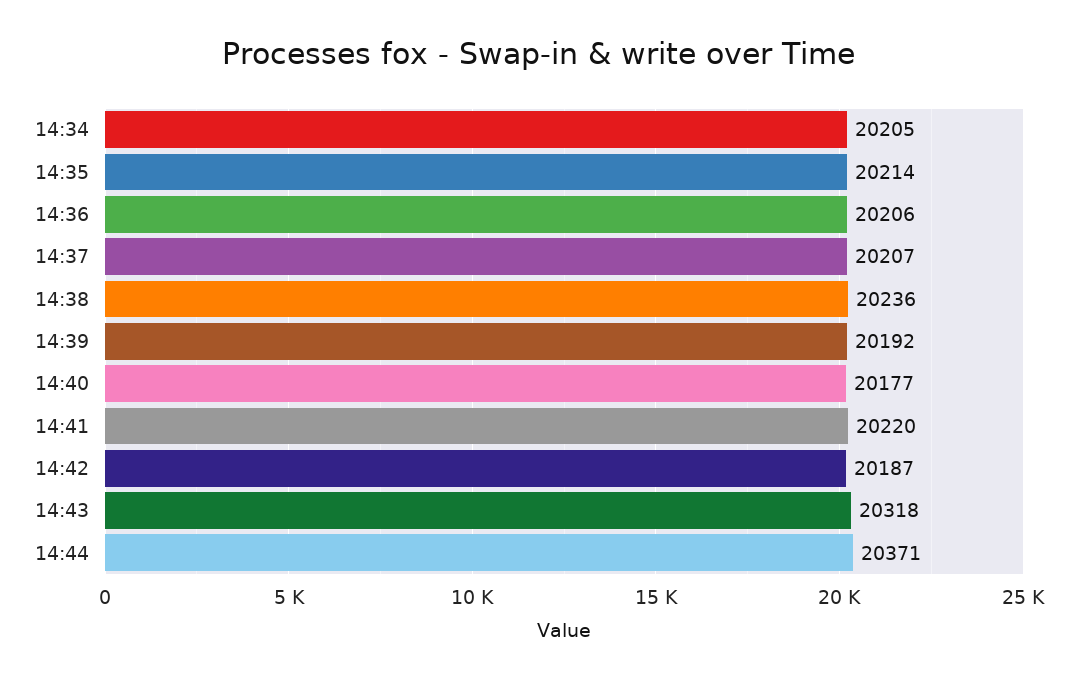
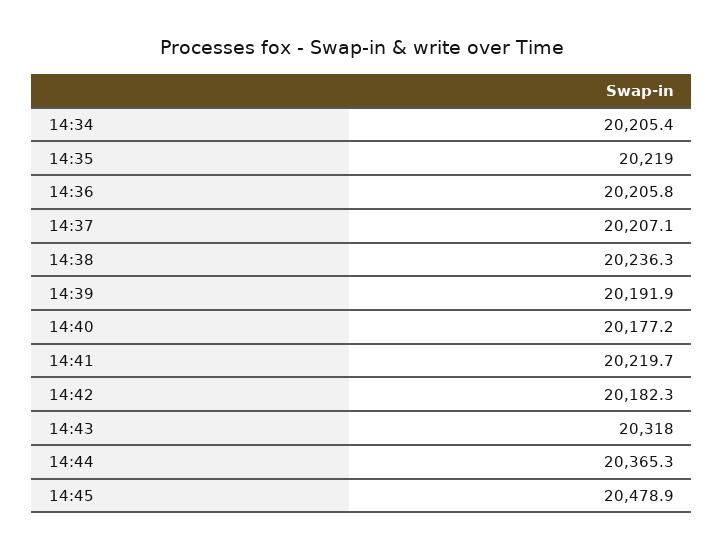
14:35: 20214 -> 20219
14:42: 20187 -> 20182.3
14:44: 20371 -> 20365.3
14:45: none -> 20478.9

